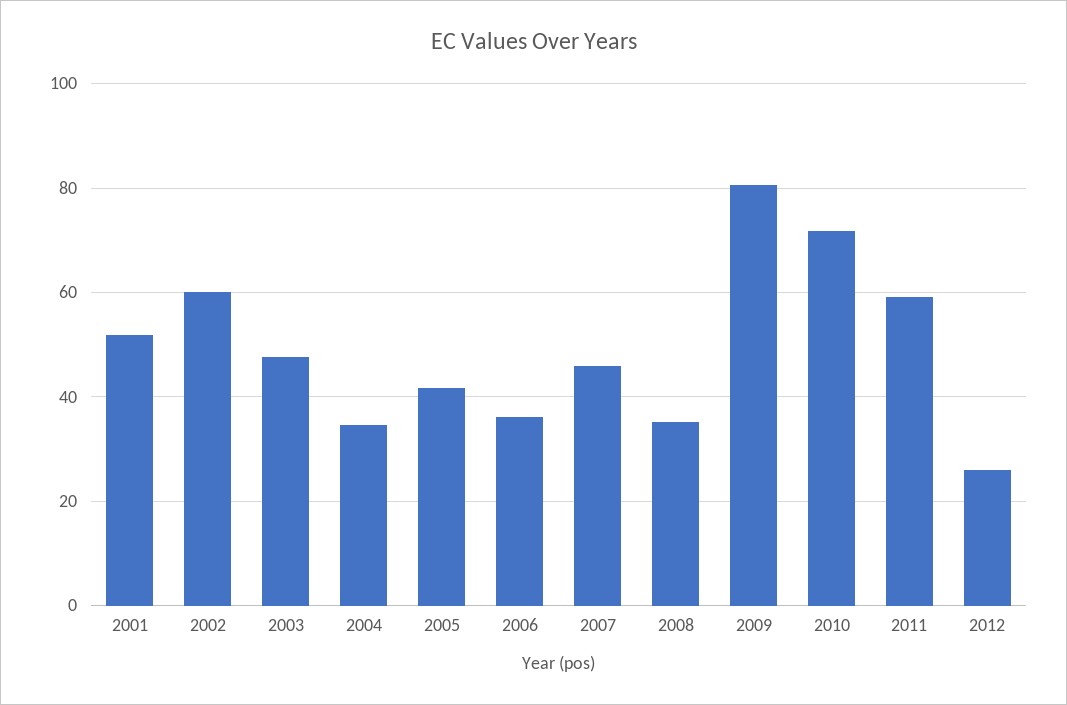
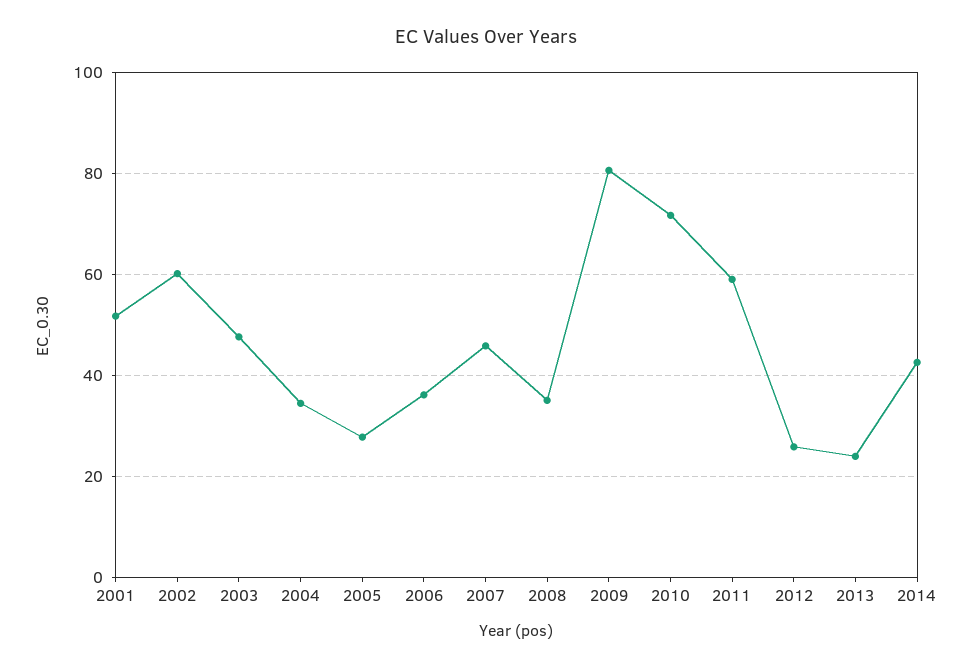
2005: 42 -> 28
2013: none -> 24
2014: none -> 42

